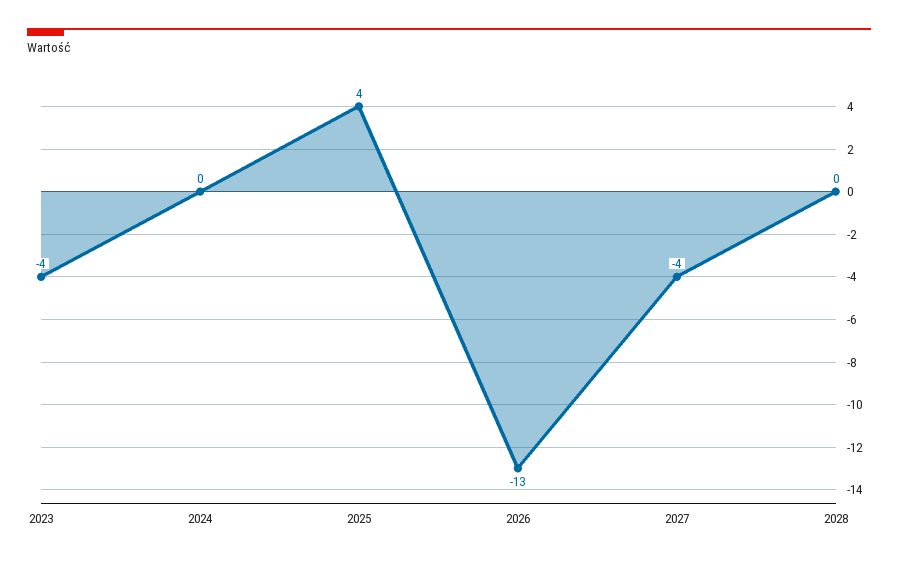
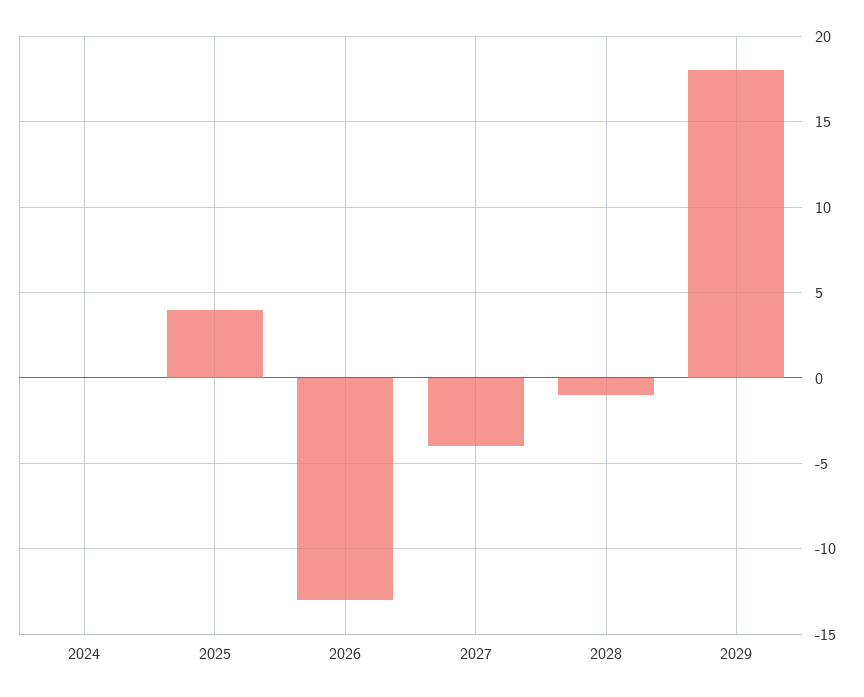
2023: -4 -> none
2028: 0 -> -1
2029: none -> 18

